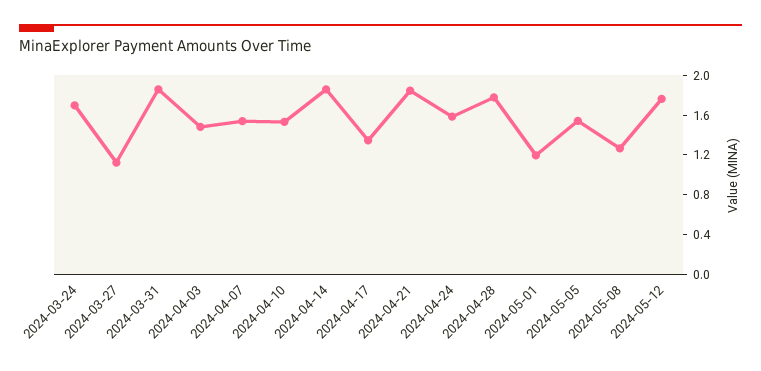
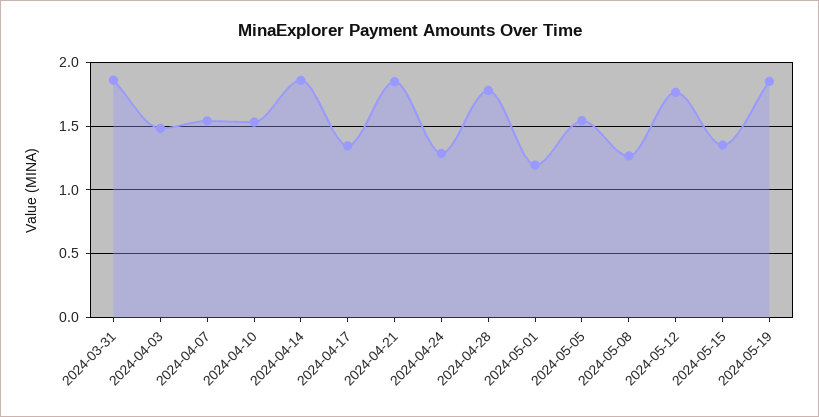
2024-03-24: 1.7 -> none
2024-03-27: 1.1 -> none
2024-04-24: 1.6 -> 1.3
2024-05-15: none -> 1.35
2024-05-19: none -> 1.85

